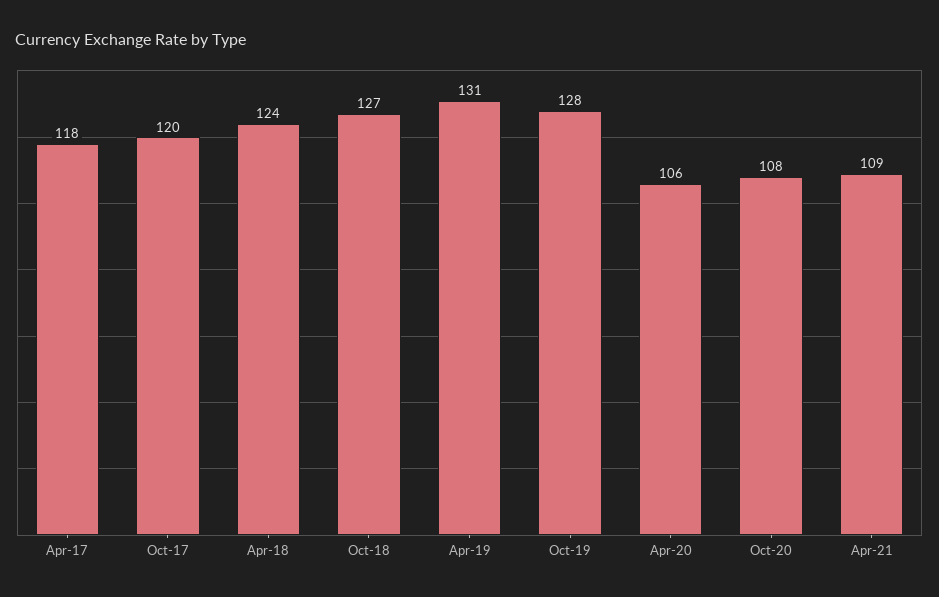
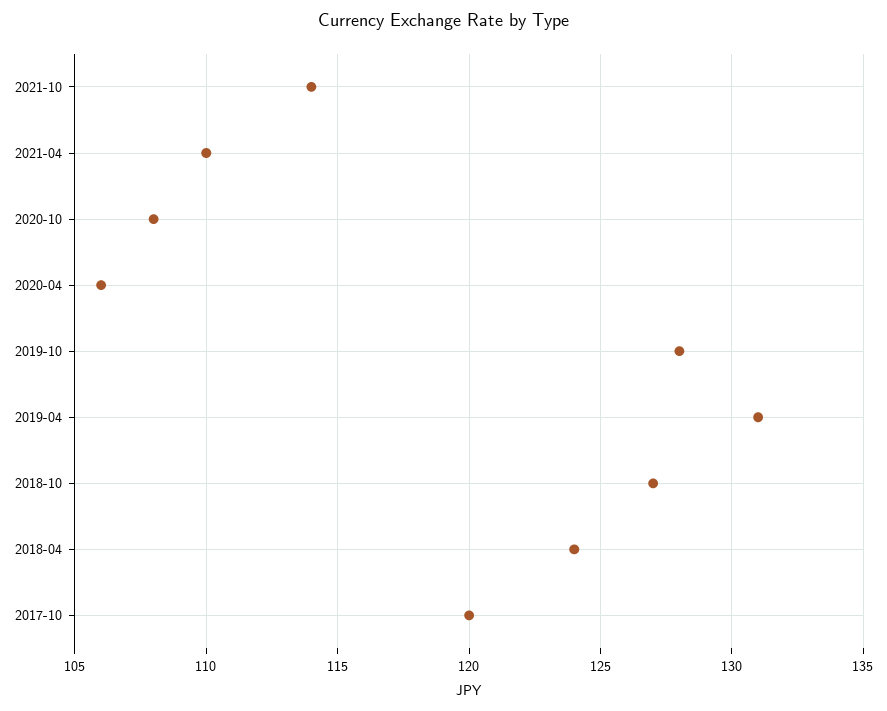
Apr-17: 118 -> none
Apr-21: 109 -> 110
2021-10: none -> 114

